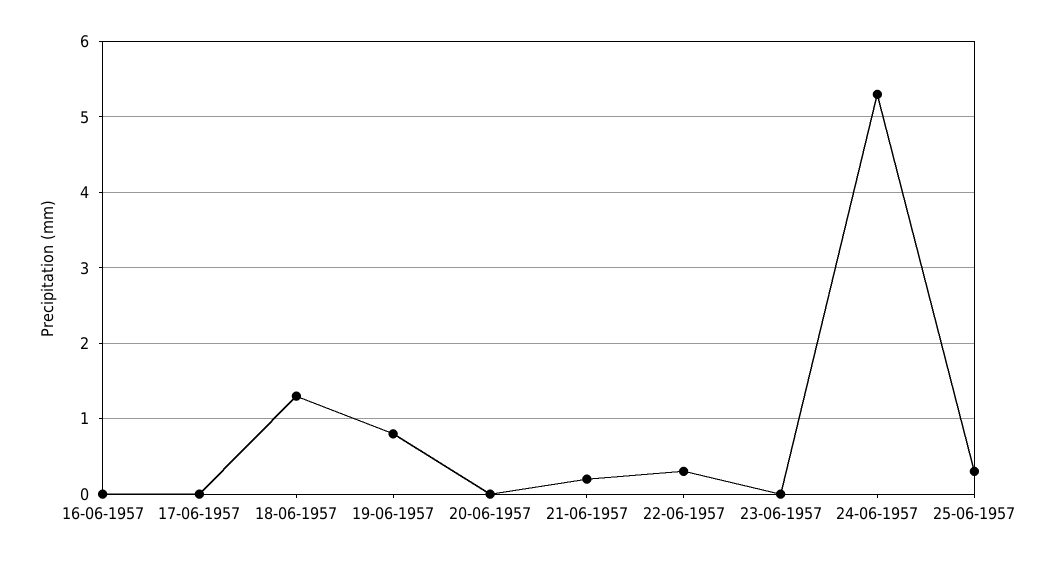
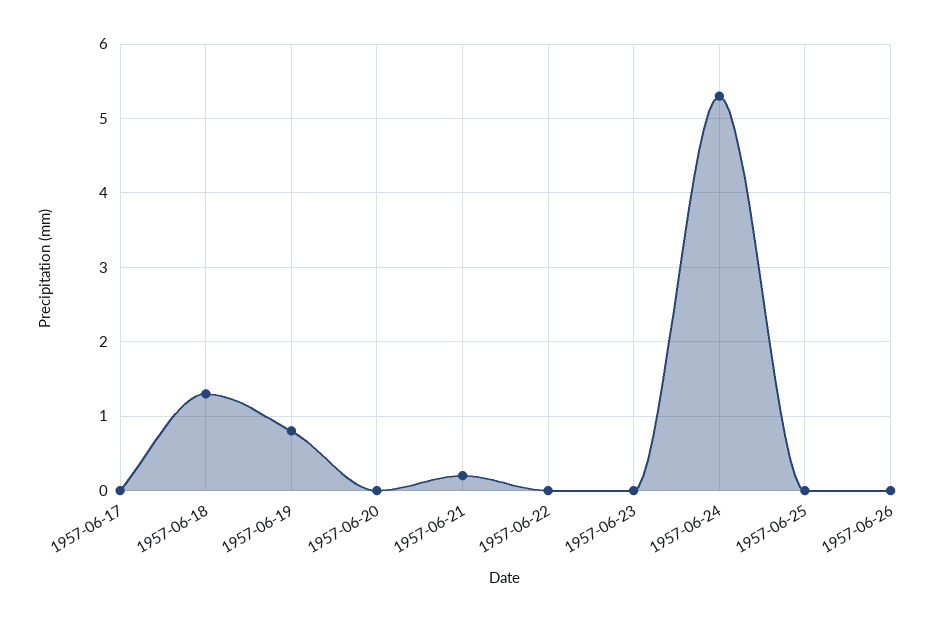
16-06-1957: 0 -> none
22-06-1957: 0.3 -> 0
25-06-1957: 0.3 -> 0
1957-06-26: none -> 0

